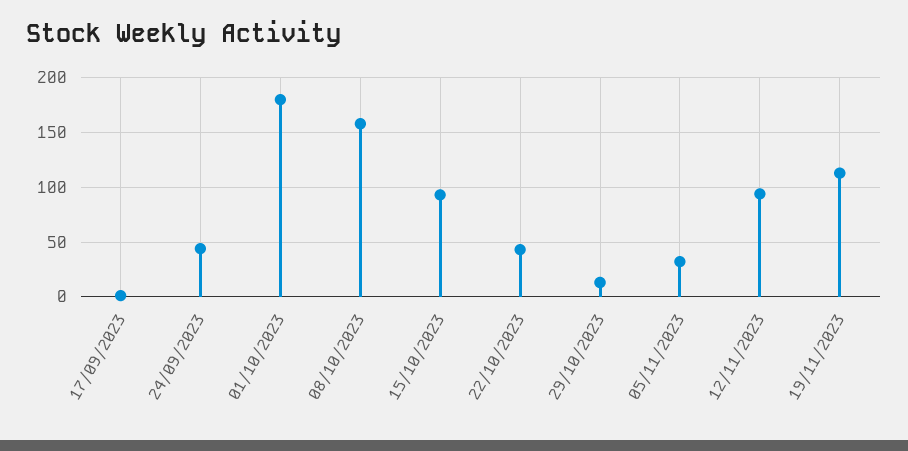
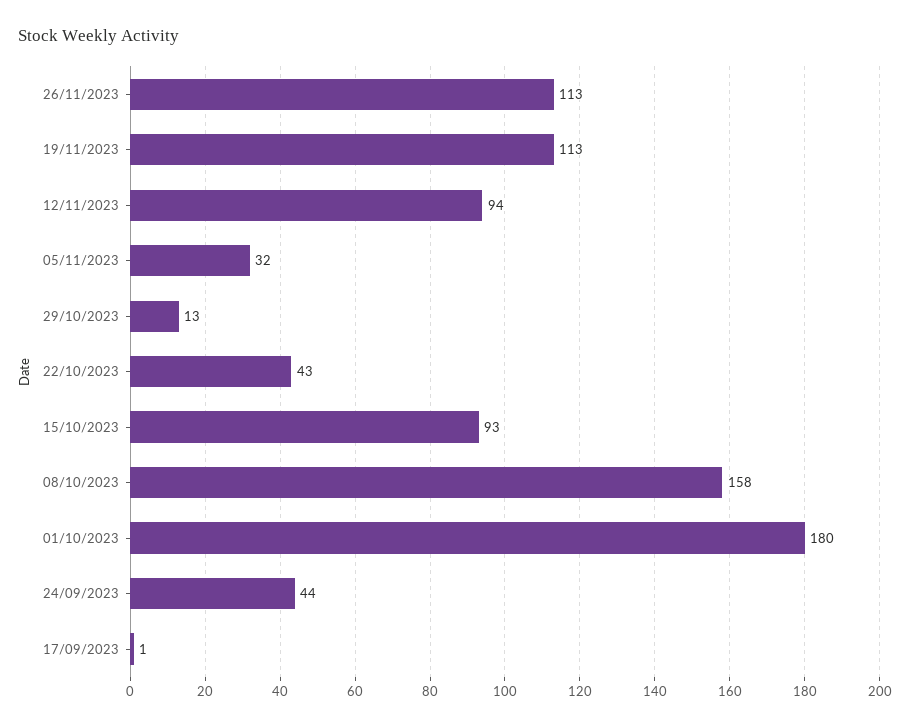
26/11/2023: none -> 113

